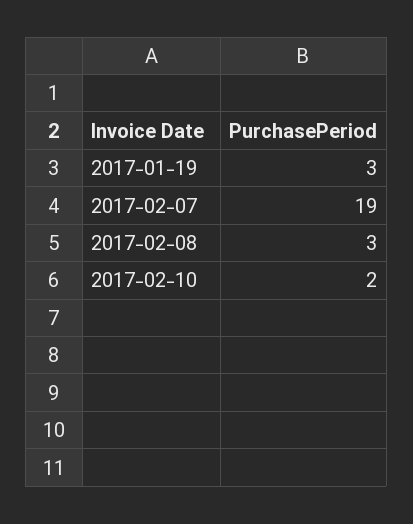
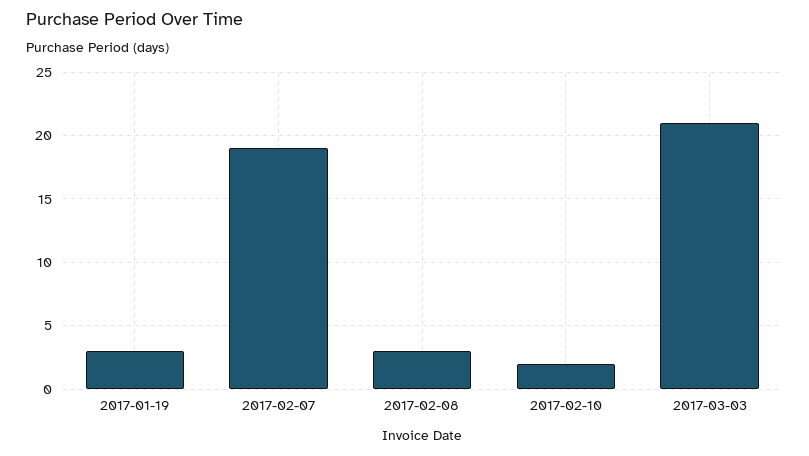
2017-03-03: none -> 21

